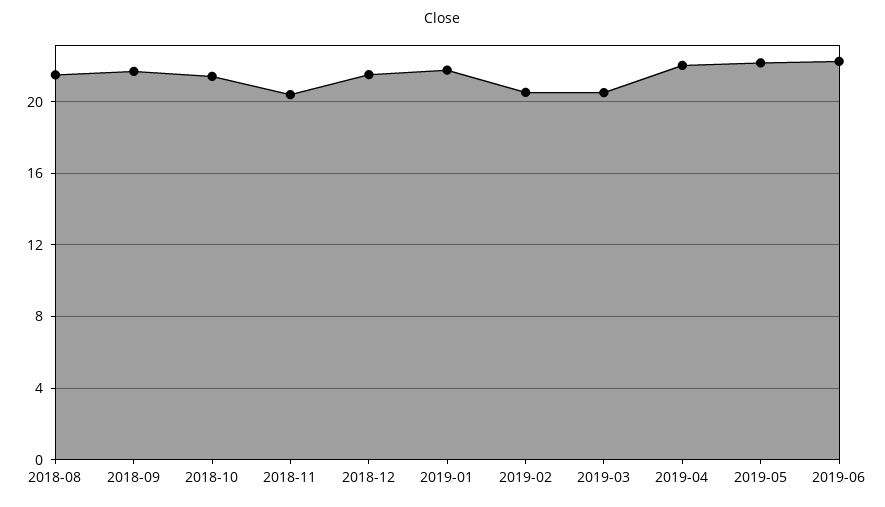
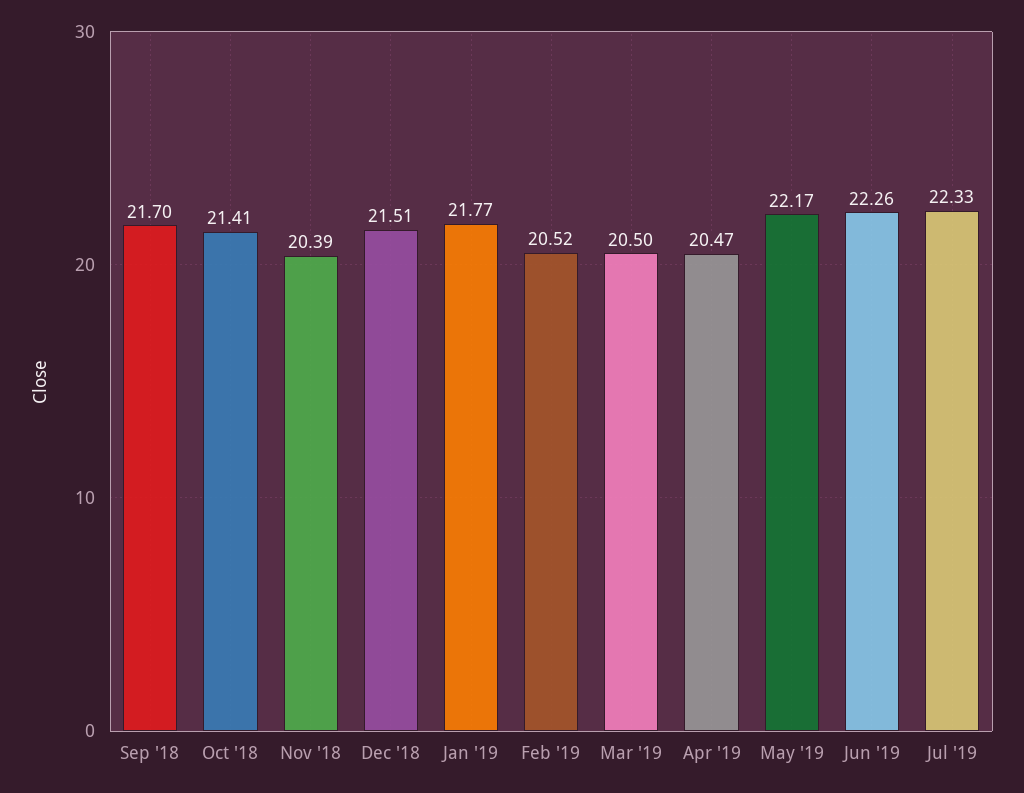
2018-08: 21.5 -> none
2019-04: 22 -> 20.47
Jul '19: none -> 22.33

